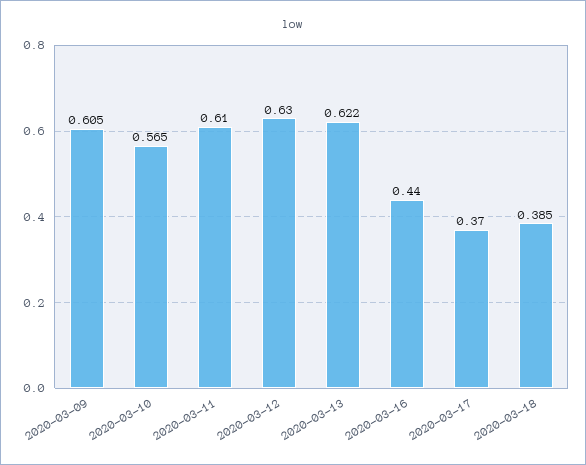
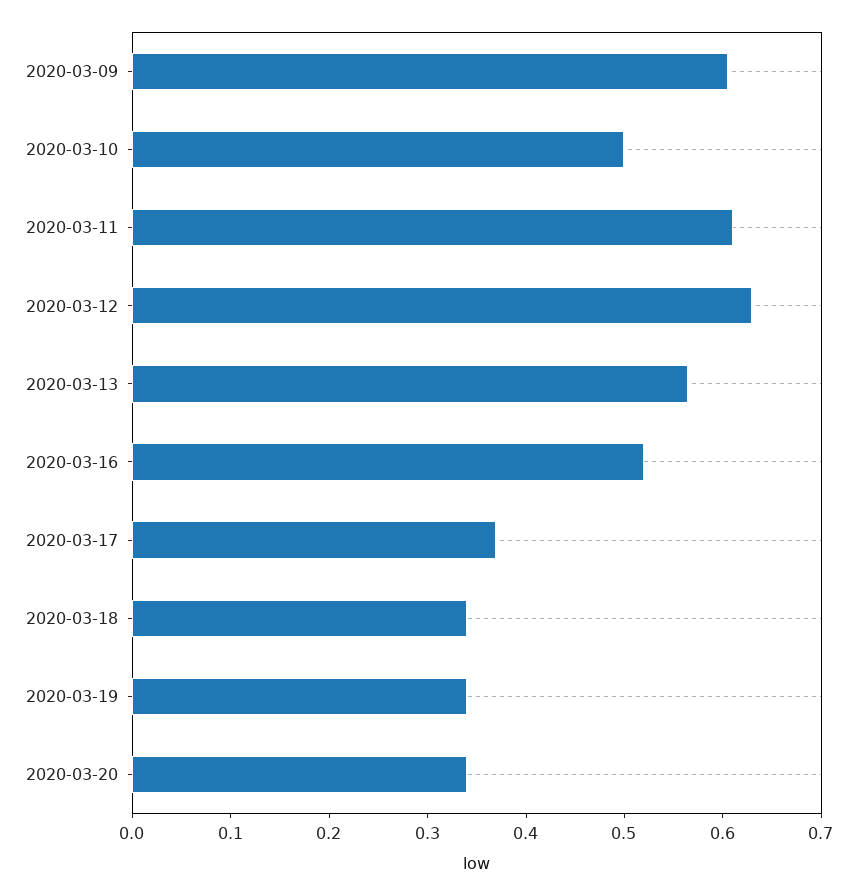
2020-03-10: 0.565 -> 0.5
2020-03-13: 0.622 -> 0.56
2020-03-16: 0.44 -> 0.52
2020-03-18: 0.385 -> 0.34
2020-03-19: none -> 0.34
2020-03-20: none -> 0.34

